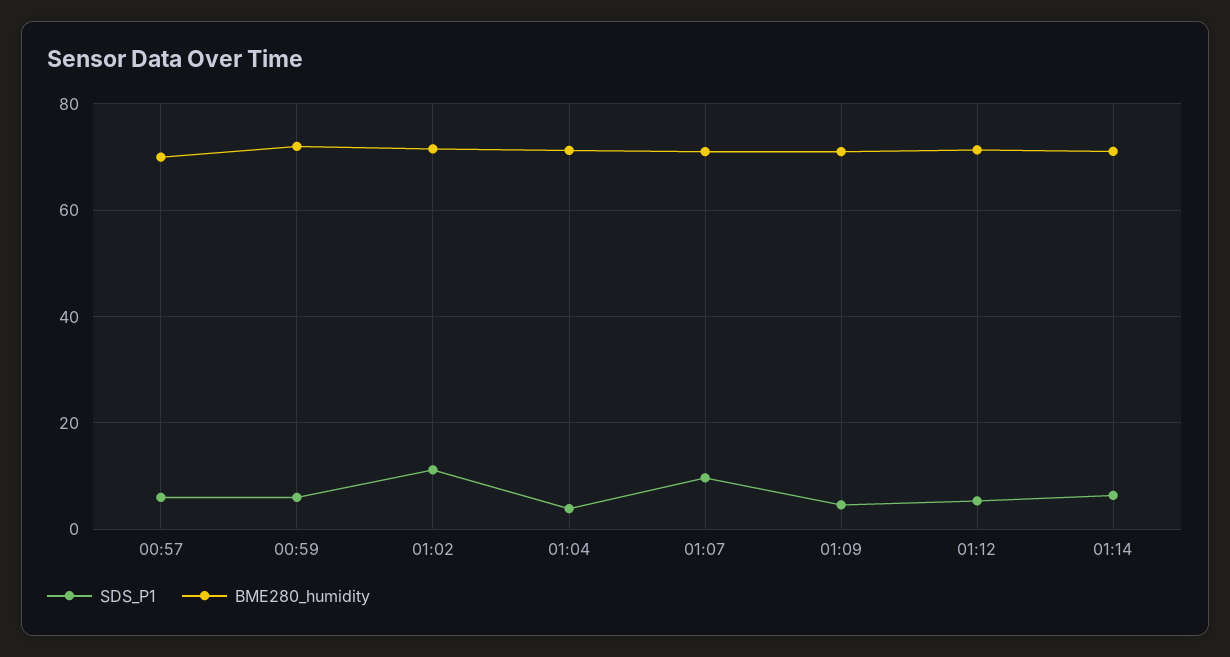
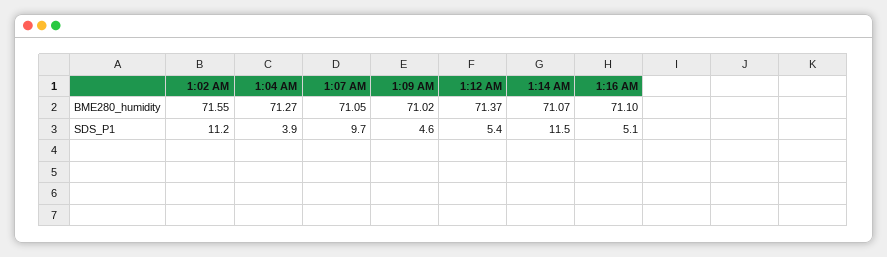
SDS_P1, 00:57: 6 -> none
BME280_humidity, 00:57: 70 -> none
SDS_P1, 00:59: 6 -> none
BME280_humidity, 00:59: 72 -> none
SDS_P1, 01:14: 6 -> 11.5
BME280_humidity, 1:16 AM: none -> 71.1
SDS_P1, 1:16 AM: none -> 5.1

